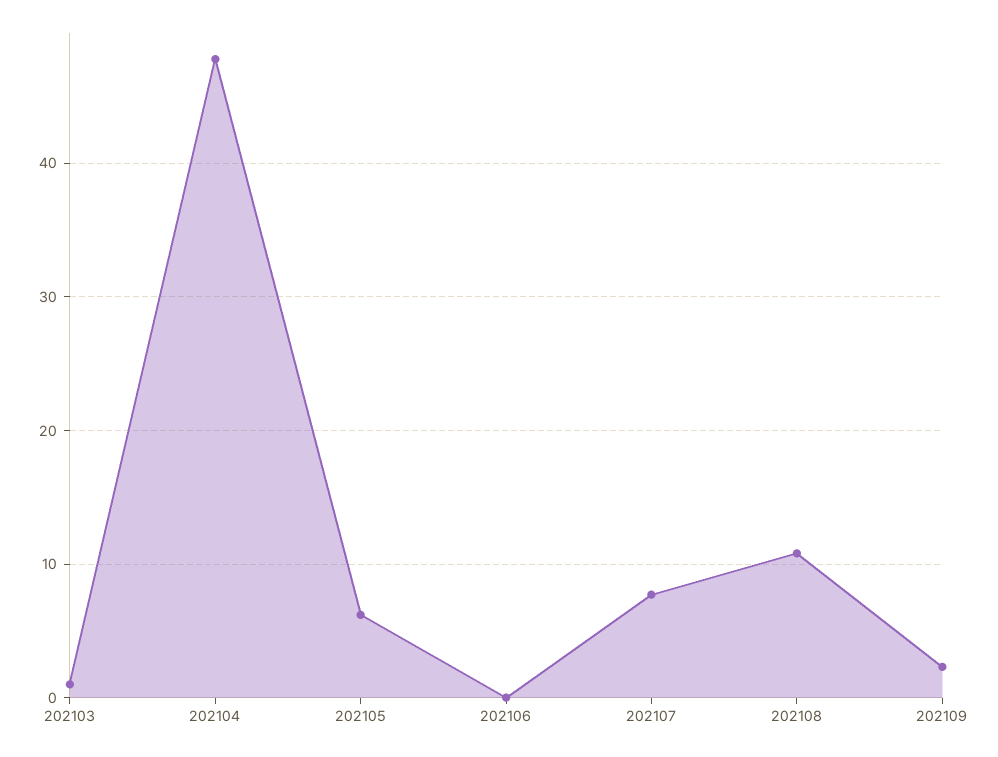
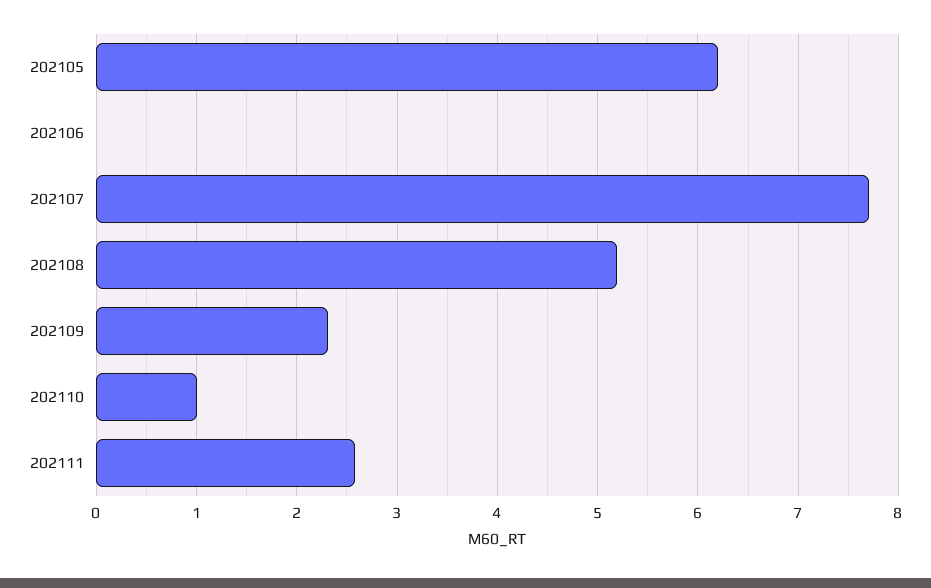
202103: 1 -> none
202104: 48 -> none
202108: 11 -> 5.2
202110: none -> 1
202111: none -> 2.6

